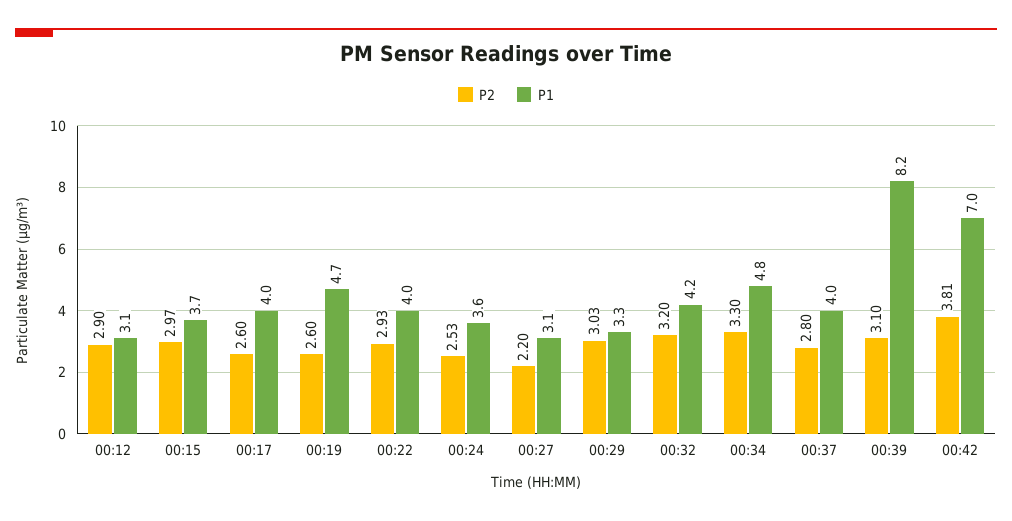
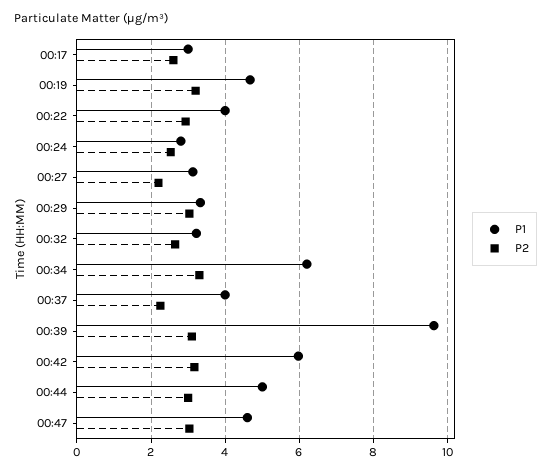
P2, 00:12: 2.9 -> none
P1, 00:12: 3.1 -> none
P2, 00:15: 2.97 -> none
P1, 00:15: 3.7 -> none
P1, 00:17: 4 -> 3
P2, 00:19: 2.6 -> 3.2
P1, 00:24: 3.6 -> 2.8
P2, 00:32: 3.2 -> 2.6
P1, 00:32: 4.2 -> 3.2
P1, 00:34: 4.8 -> 6.2
P2, 00:37: 2.8 -> 2.2
P1, 00:39: 8.2 -> 9.6
P2, 00:42: 3.81 -> 3.2
P1, 00:42: 7 -> 6
P1, 00:44: none -> 5
P2, 00:44: none -> 3
P1, 00:47: none -> 4.6
P2, 00:47: none -> 3

